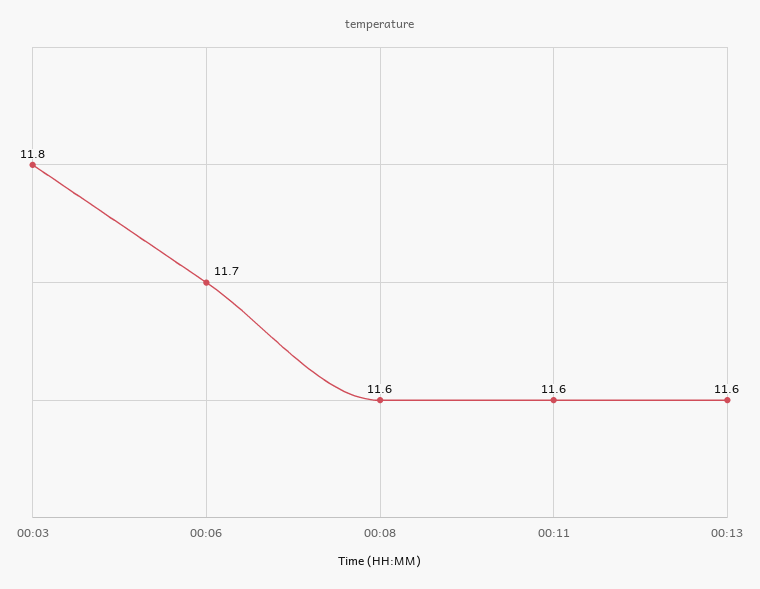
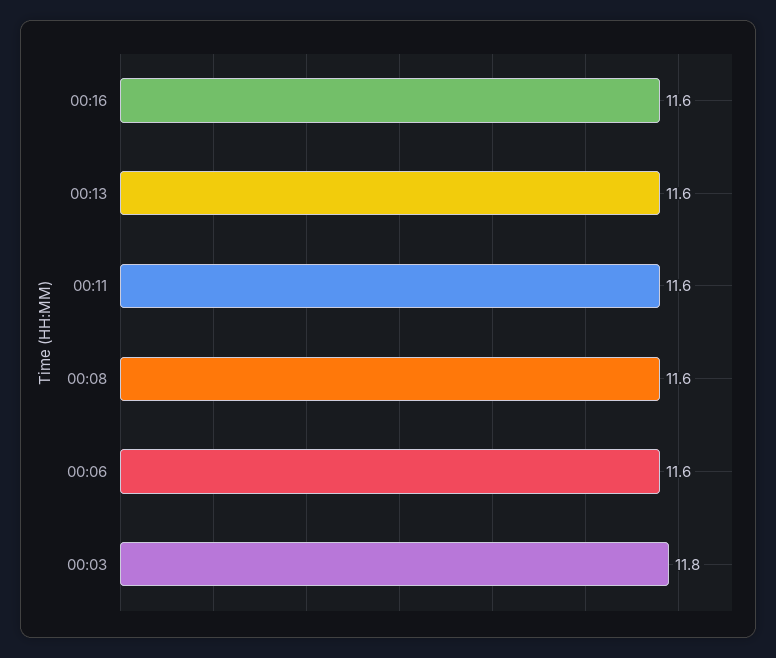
00:06: 11.7 -> 11.6
00:16: none -> 11.6

